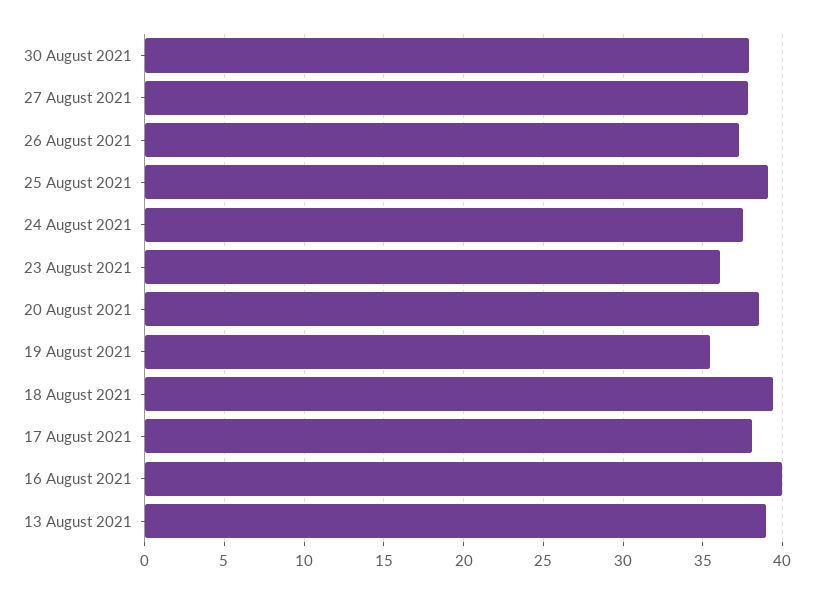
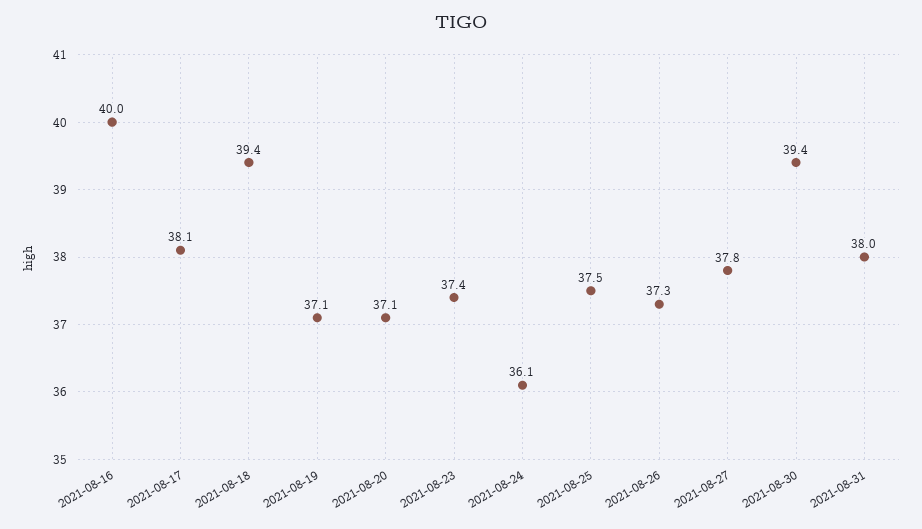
30 August 2021: 38 -> 39.4
25 August 2021: 39 -> 37.5
24 August 2021: 37.5 -> 36.1
23 August 2021: 36 -> 37.4
20 August 2021: 38.5 -> 37.1
19 August 2021: 35.5 -> 37.1
13 August 2021: 39 -> none
2021-08-31: none -> 38

